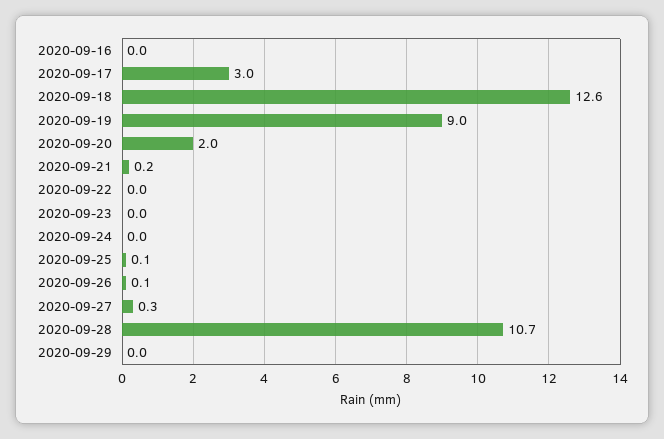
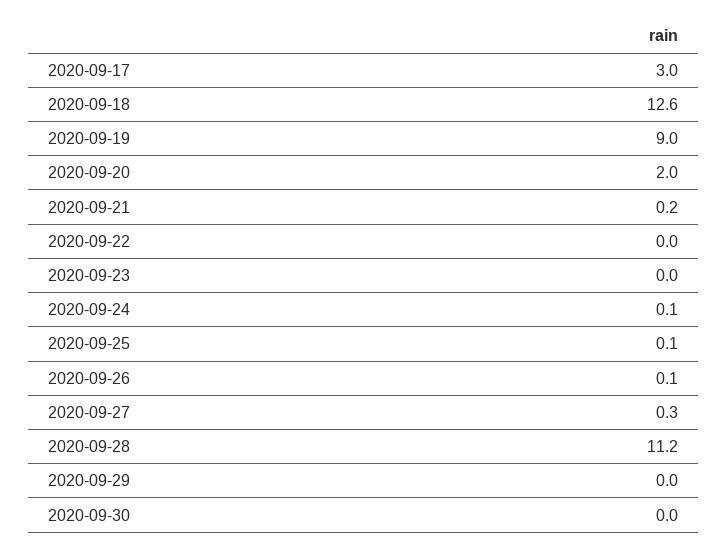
2020-09-16: 0 -> none
2020-09-24: 0 -> 0.1
2020-09-28: 10.7 -> 11.2
2020-09-30: none -> 0

